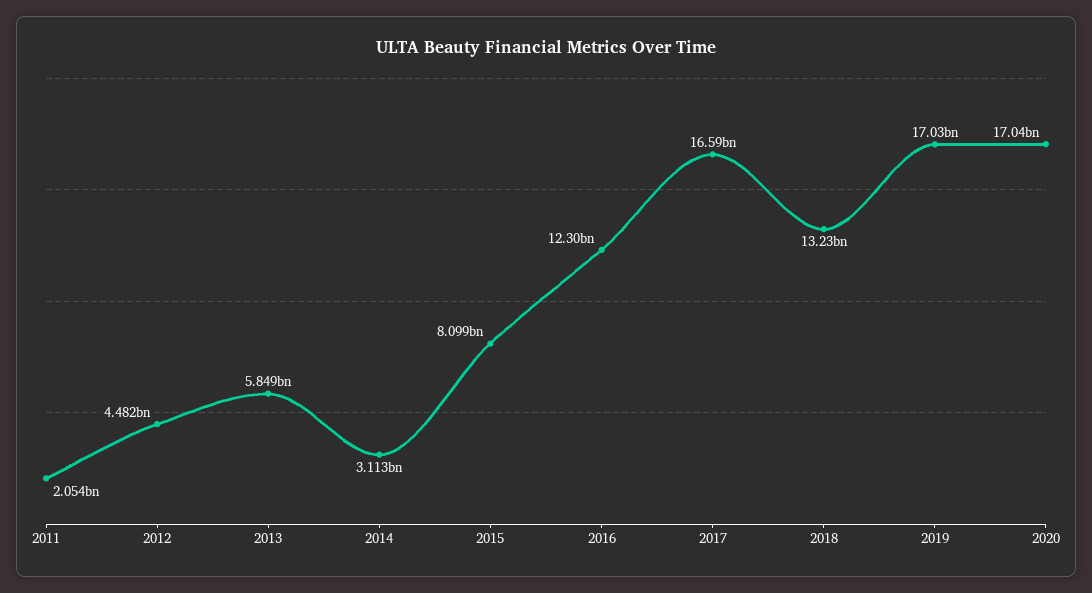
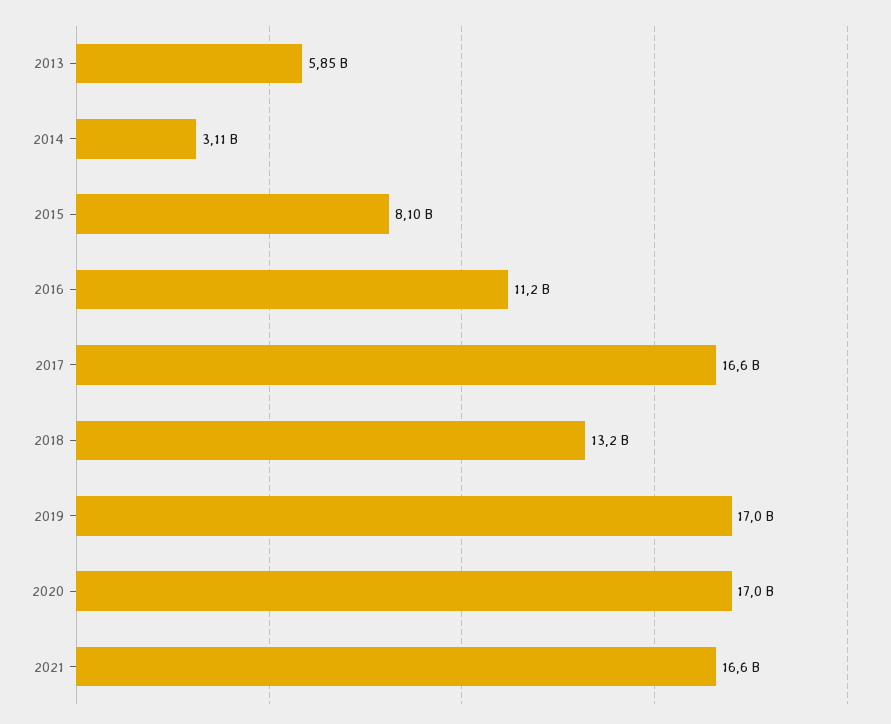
2011: 2054000000 -> none
2012: 4482000000 -> none
2016: 12300000000 -> 11200000000
2021: none -> 16600000000

